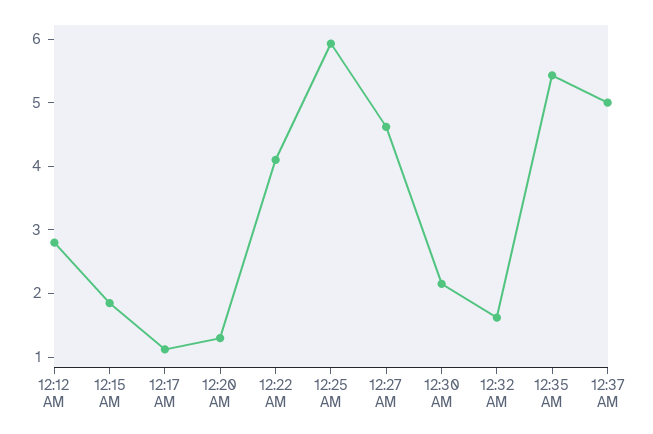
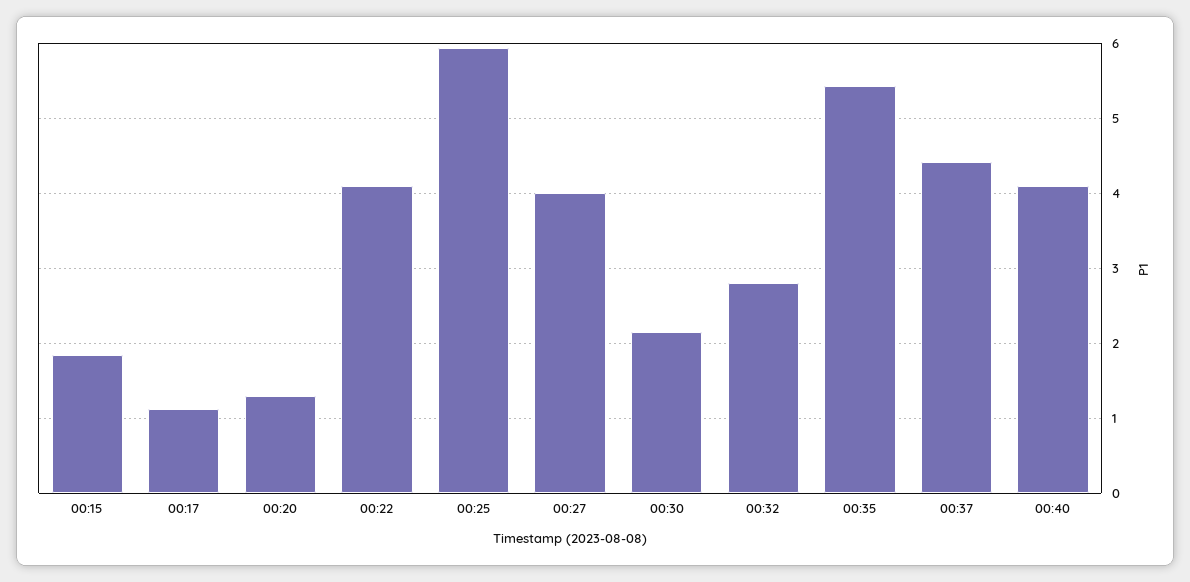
12:12 AM: 2.8 -> none
12:27 AM: 4.6 -> 4
12:32 AM: 1.6 -> 2.8
12:37 AM: 5 -> 4.4
00:40: none -> 4.1

